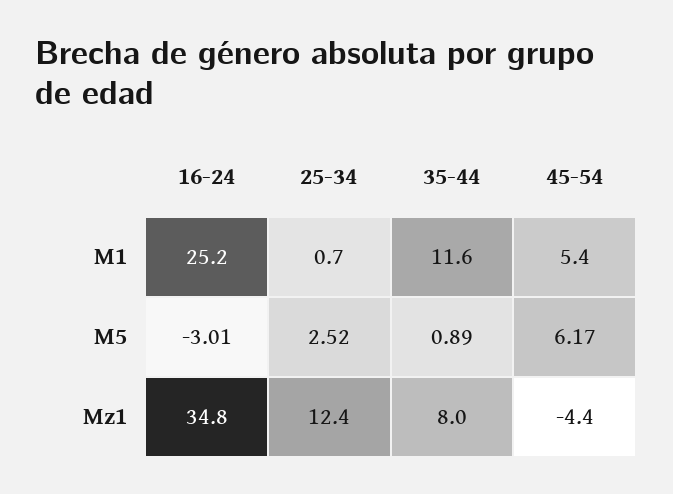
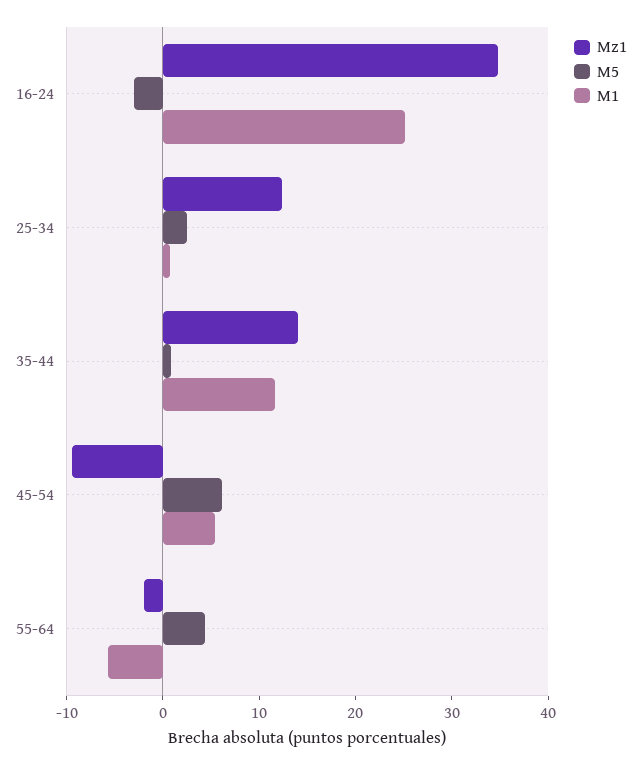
Mz1, 35-44: 8 -> 14
Mz1, 45-54: -4.4 -> -10
Mz1, 55-64: none -> -2
M5, 55-64: none -> 4
M1, 55-64: none -> -6

